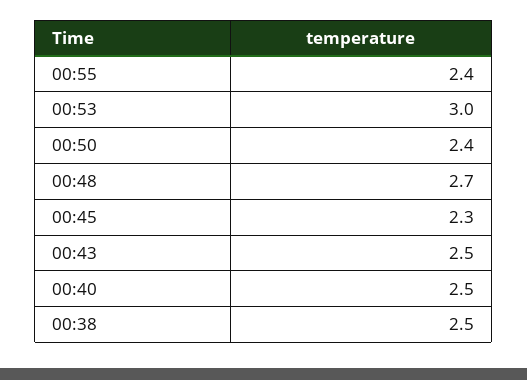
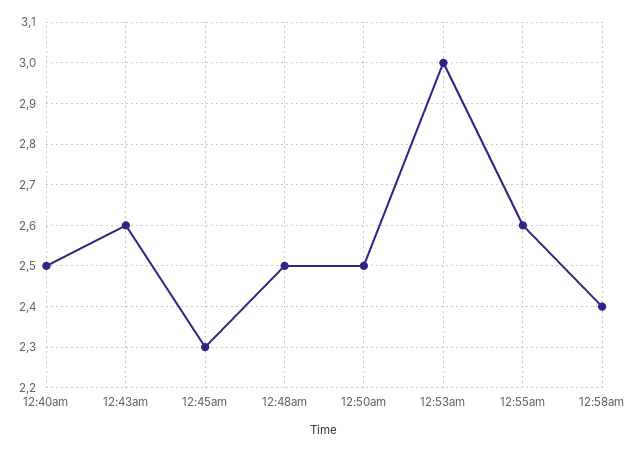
00:55: 2.4 -> 2.6
00:50: 2.4 -> 2.5
00:48: 2.7 -> 2.5
00:43: 2.5 -> 2.6
00:38: 2.5 -> none
12:58am: none -> 2.4

